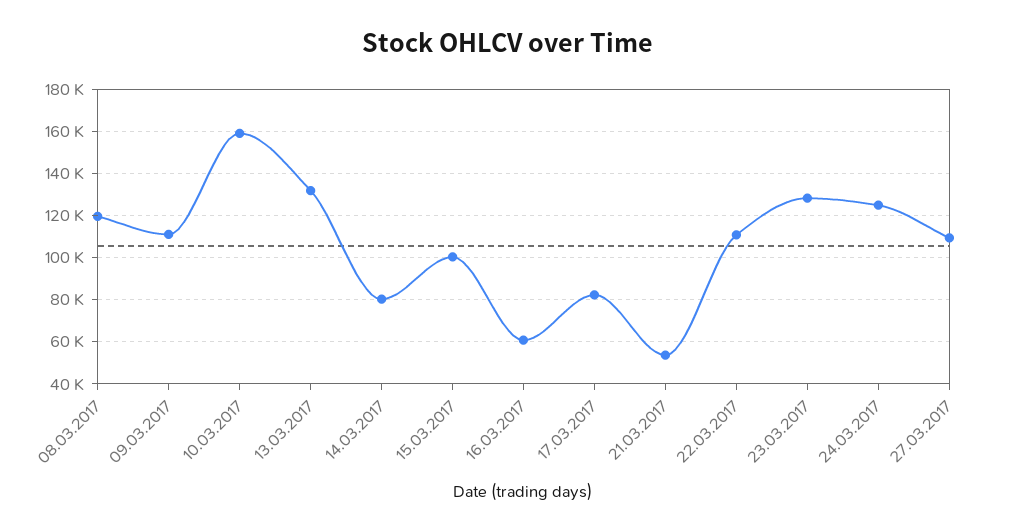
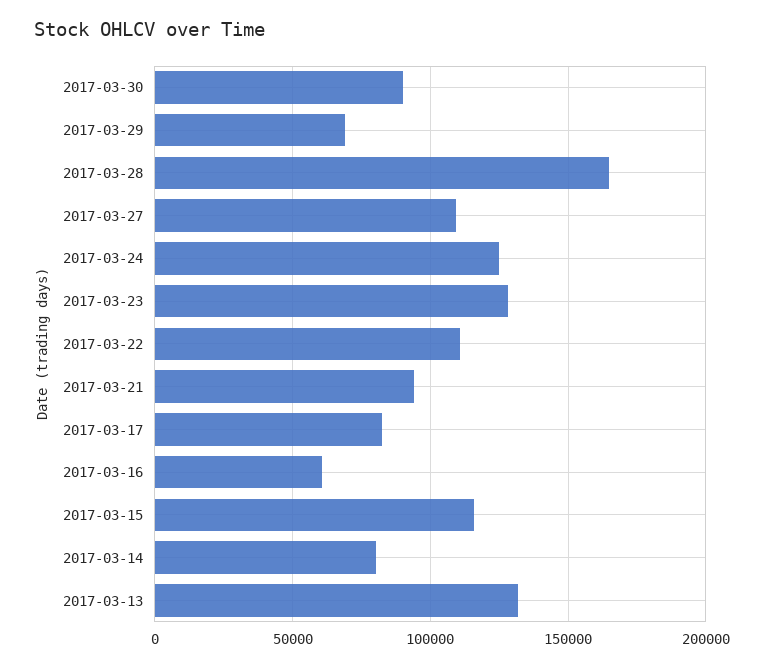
08.03.2017: 120000 -> none
09.03.2017: 110000 -> none
10.03.2017: 160000 -> none
15.03.2017: 100000 -> 115000
21.03.2017: 55000 -> 95000
2017-03-30: none -> 90000
2017-03-29: none -> 70000
2017-03-28: none -> 165000

